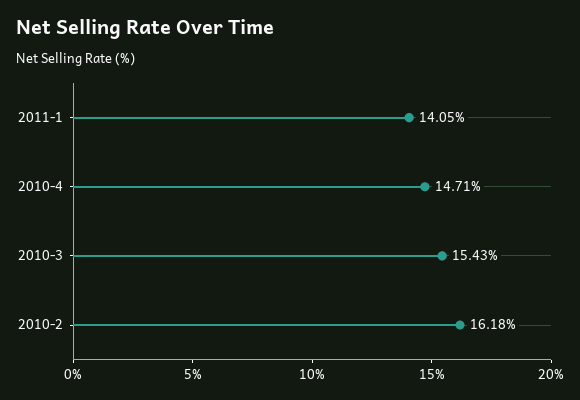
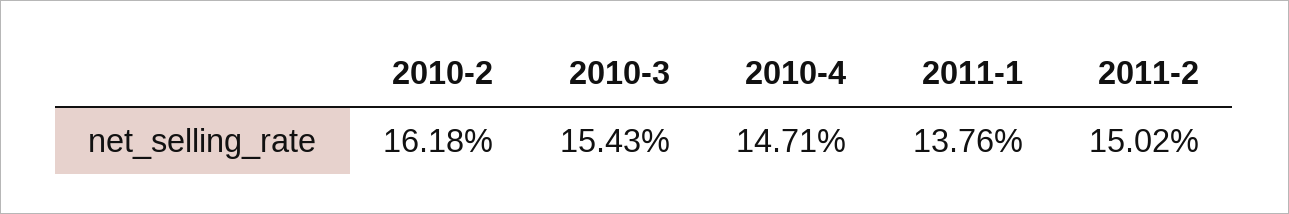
2011-1: 14.05 -> 13.76
2011-2: none -> 15.02

